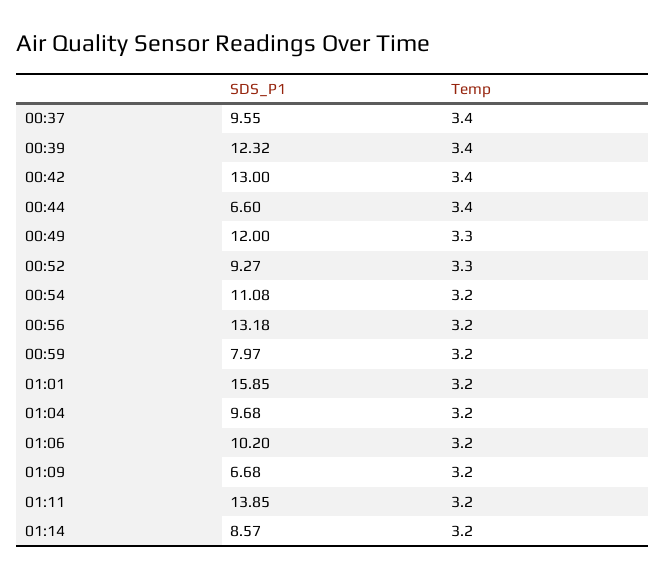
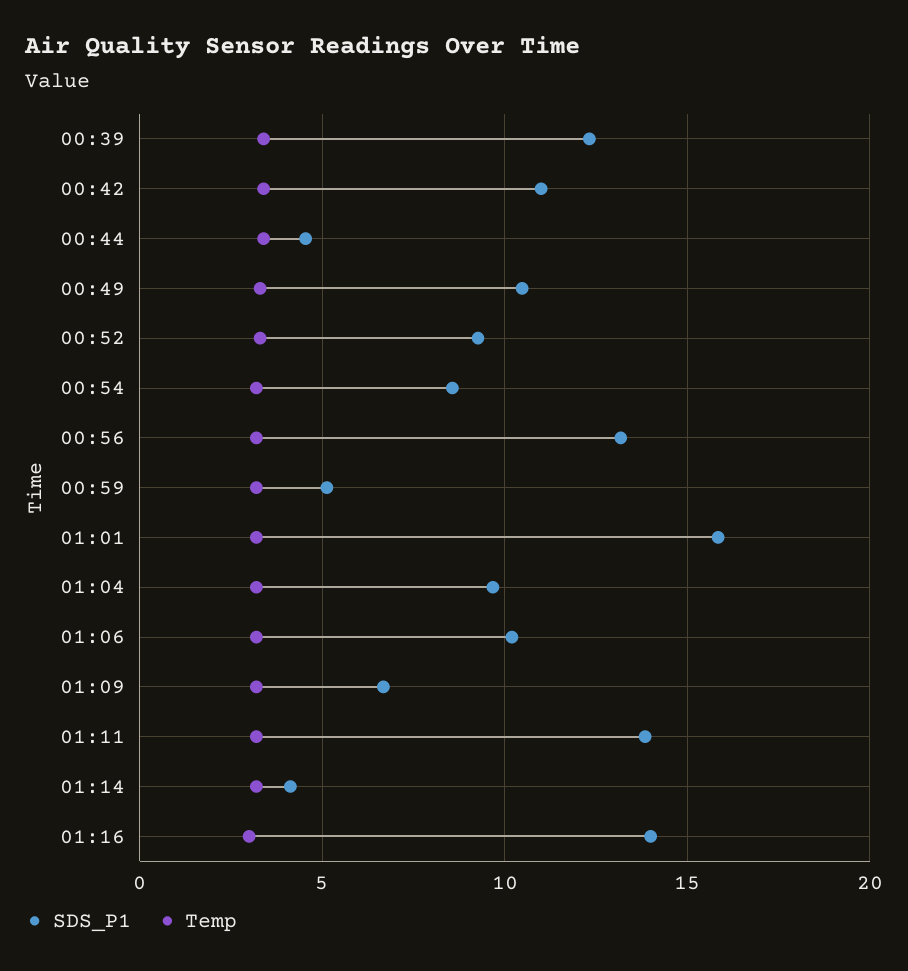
SDS_P1, 00:37: 9.55 -> none
Temp, 00:37: 3.4 -> none
SDS_P1, 00:42: 13 -> 11
SDS_P1, 00:44: 6.6 -> 4.5
SDS_P1, 00:49: 12 -> 10.5
SDS_P1, 00:54: 11.08 -> 8.5
SDS_P1, 00:59: 7.97 -> 5
SDS_P1, 01:14: 8.57 -> 4
SDS_P1, 01:16: none -> 14
Temp, 01:16: none -> 3

